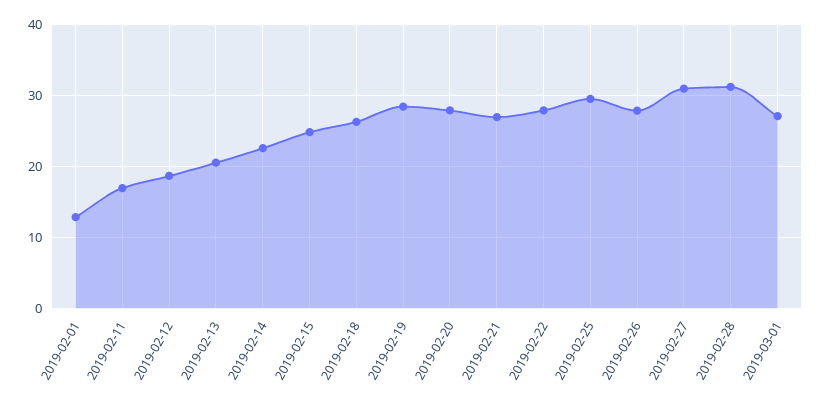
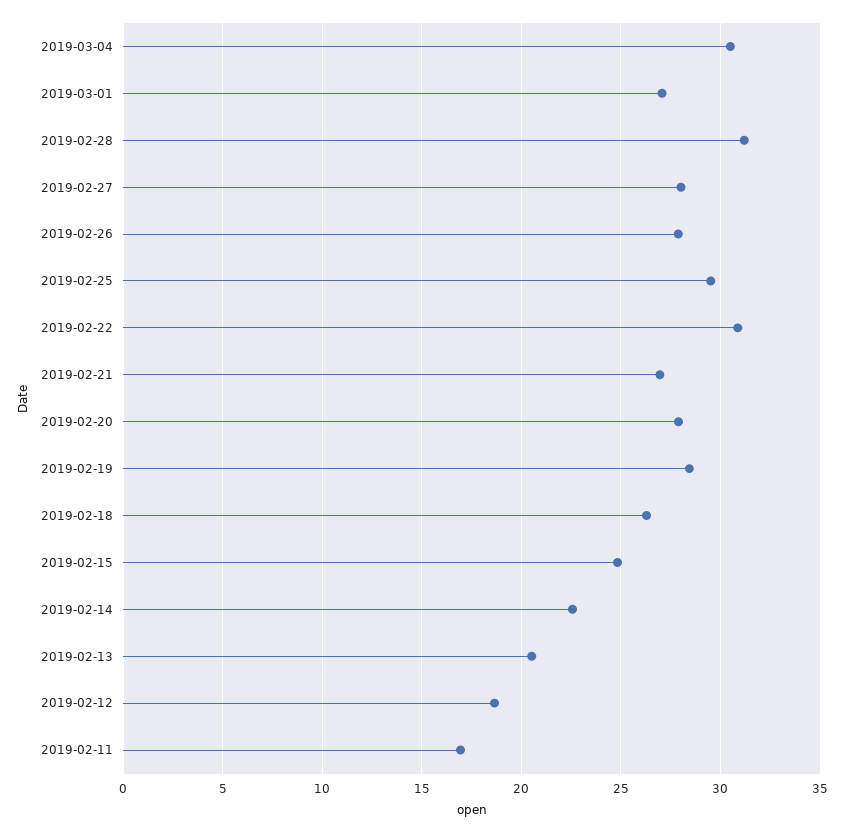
2019-02-01: 13 -> none
2019-02-22: 28 -> 31
2019-02-27: 31 -> 28
2019-03-04: none -> 30.5

